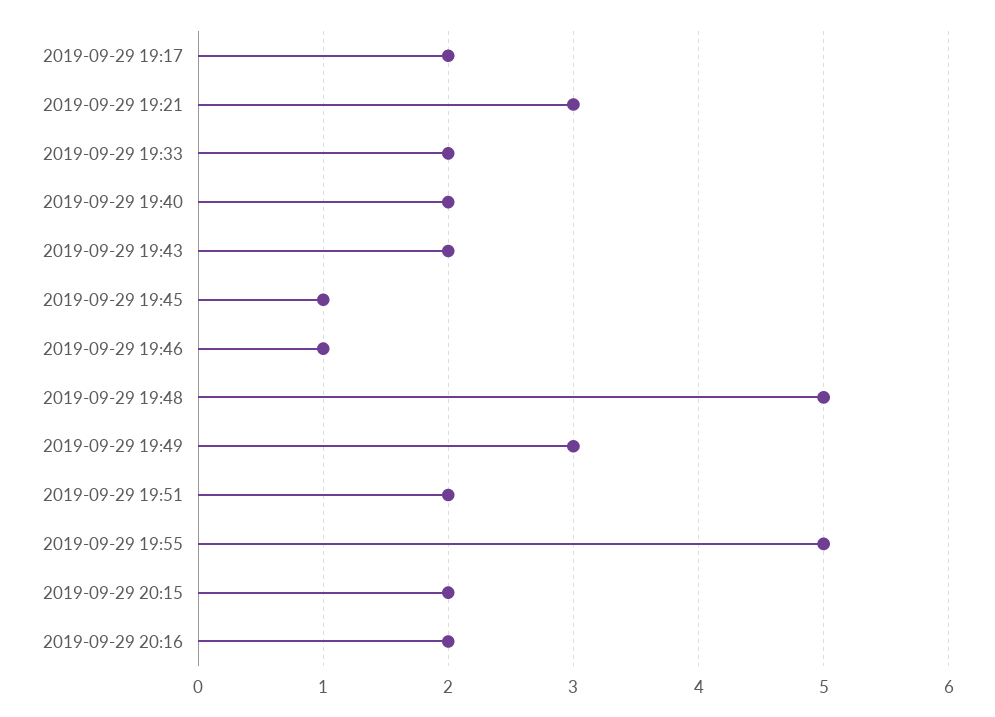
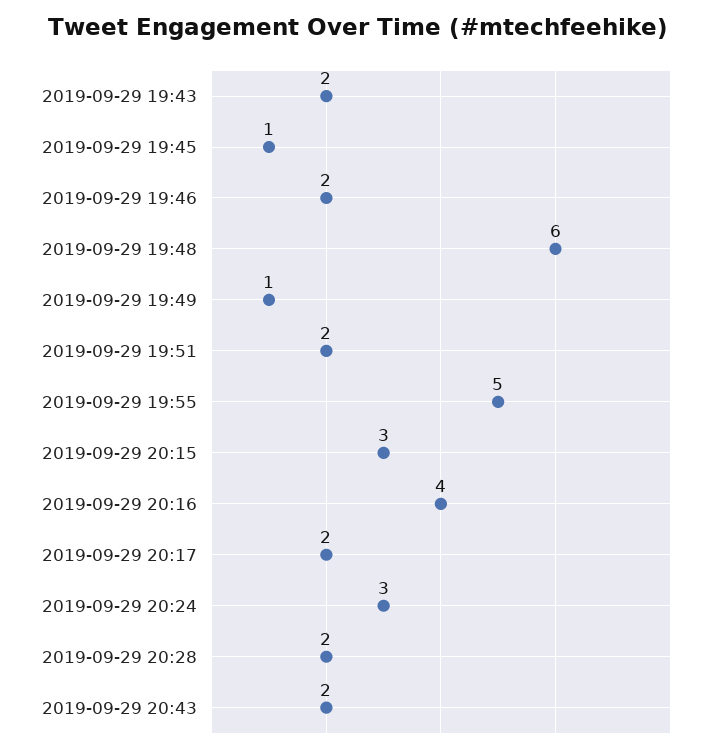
2019-09-29 19:17: 2 -> none
2019-09-29 19:21: 3 -> none
2019-09-29 19:33: 2 -> none
2019-09-29 19:40: 2 -> none
2019-09-29 19:46: 1 -> 2
2019-09-29 19:48: 5 -> 6
2019-09-29 19:49: 3 -> 1
2019-09-29 20:15: 2 -> 3
2019-09-29 20:16: 2 -> 4
2019-09-29 20:17: none -> 2
2019-09-29 20:24: none -> 3
2019-09-29 20:28: none -> 2
2019-09-29 20:43: none -> 2

